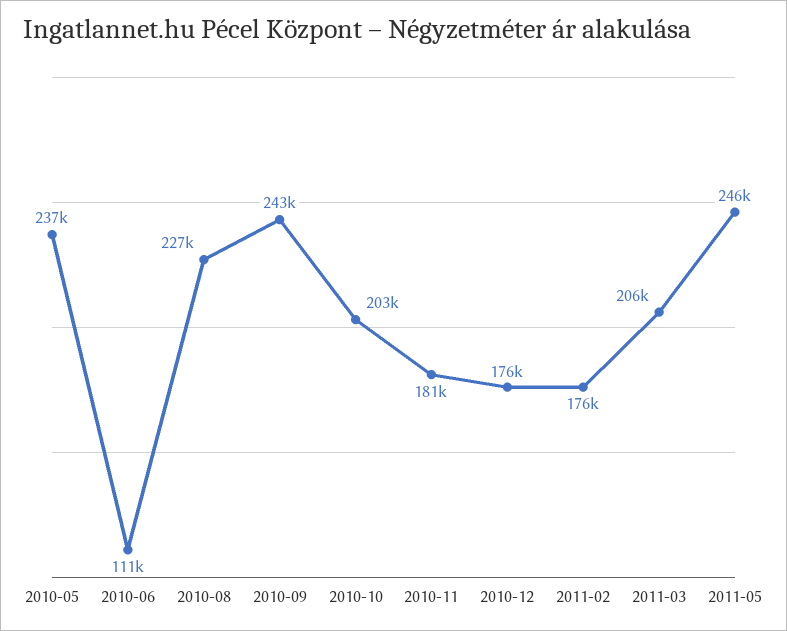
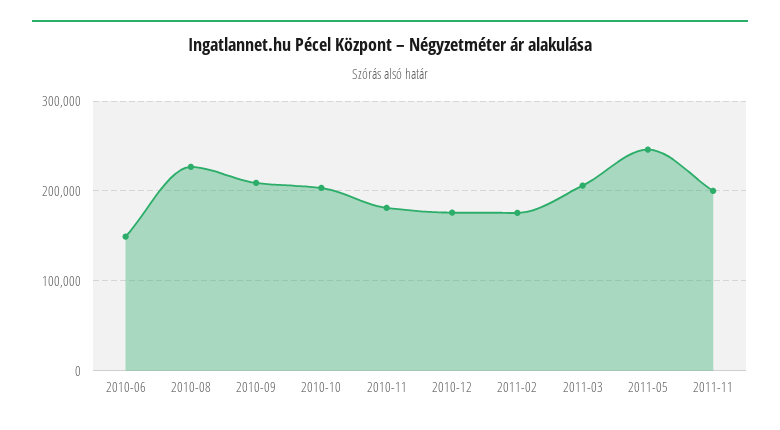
2010-05: 237000 -> none
2010-06: 111000 -> 150000
2010-09: 243000 -> 210000
2011-11: none -> 200000

